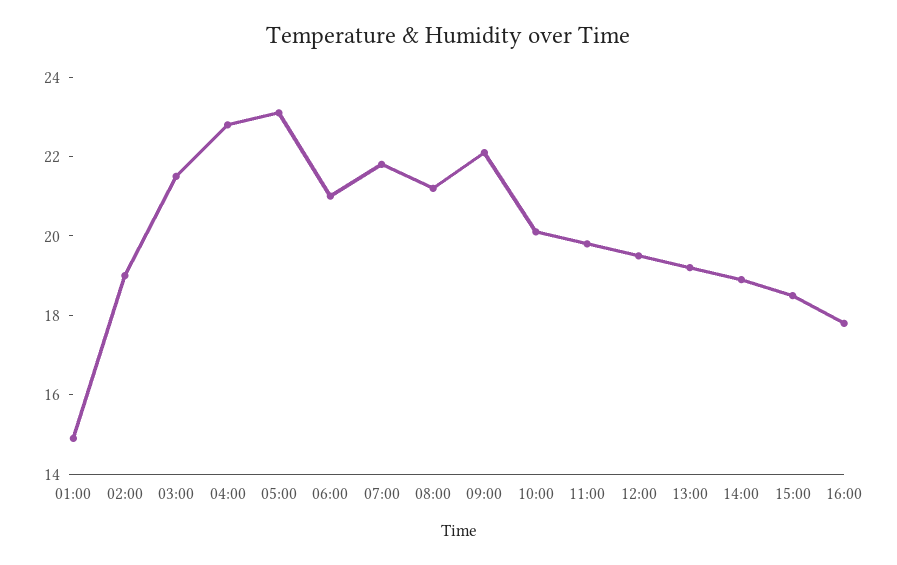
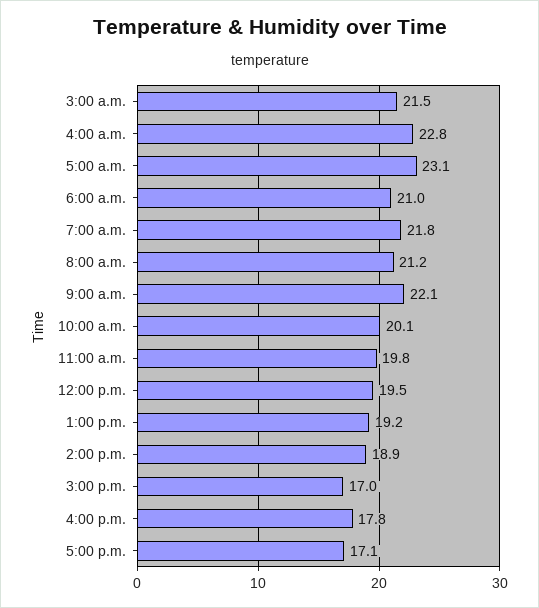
01:00: 15 -> none
02:00: 19 -> none
15:00: 18.5 -> 17
5:00 p.m.: none -> 17.1

